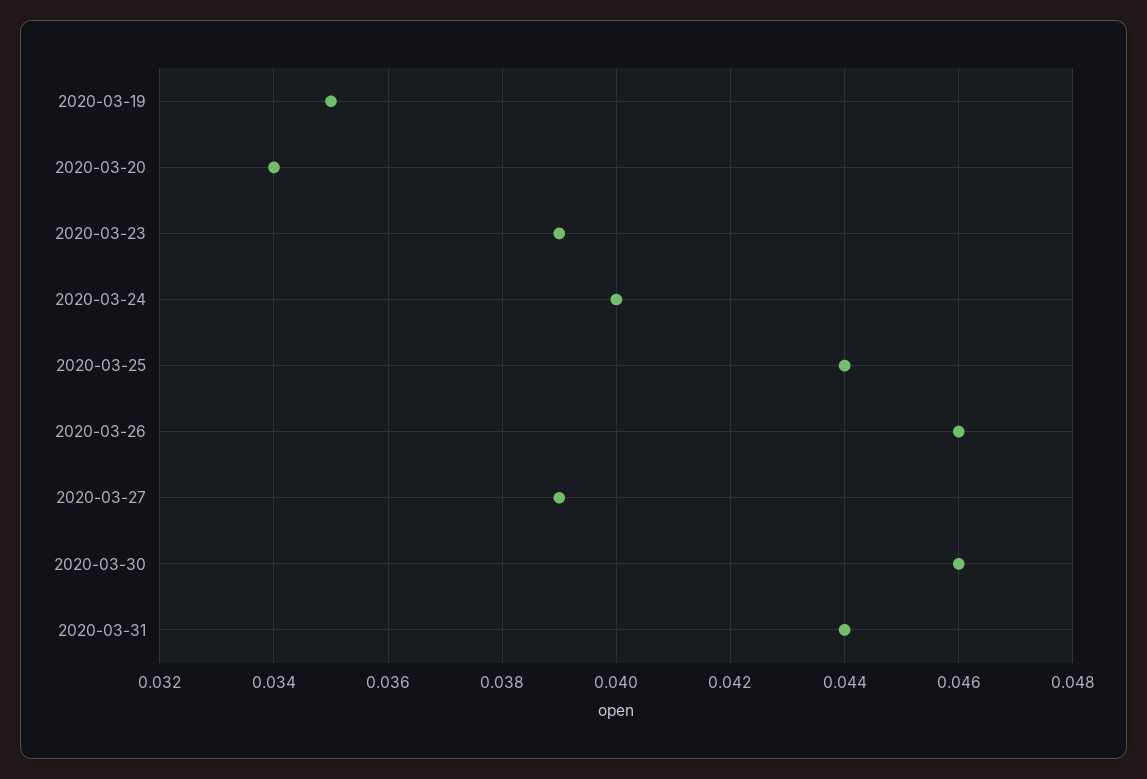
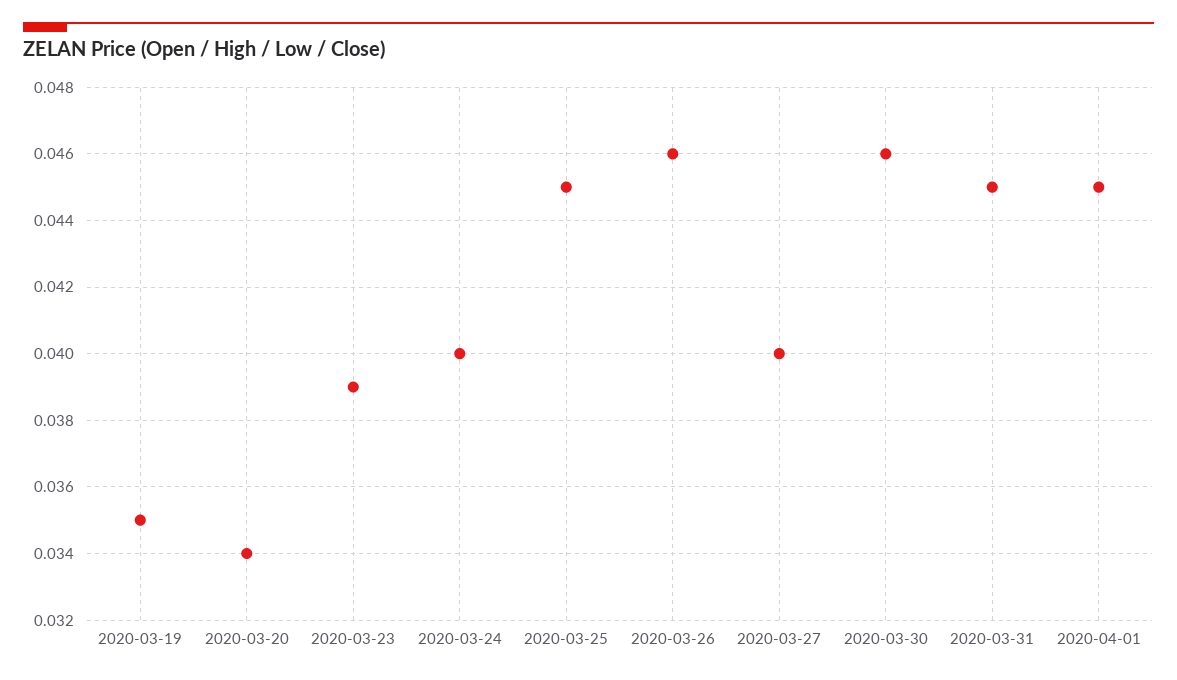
2020-03-25: 0.044 -> 0.045
2020-03-27: 0.039 -> 0.04
2020-03-31: 0.044 -> 0.045
2020-04-01: none -> 0.045

